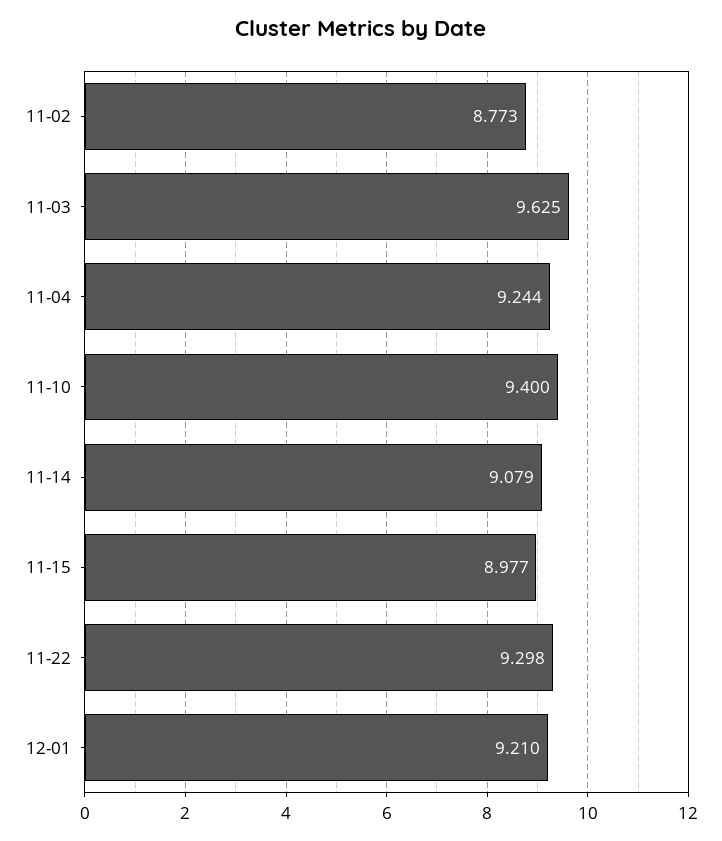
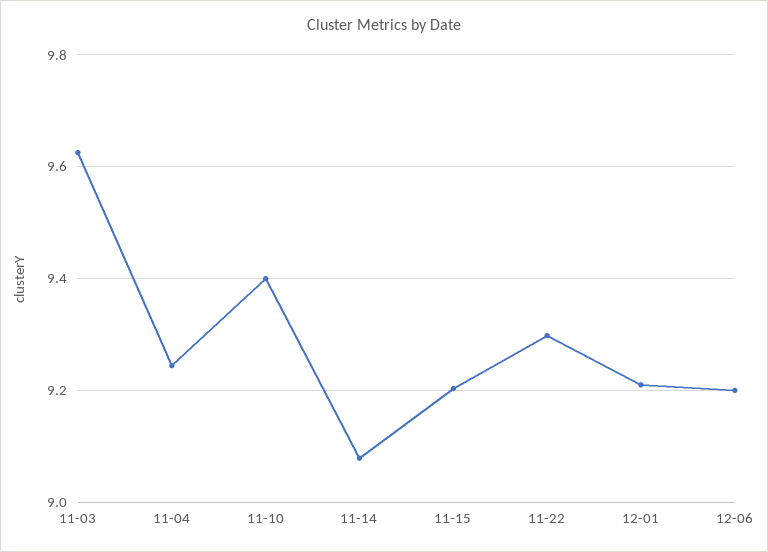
11-02: 8.773 -> none
11-15: 8.977 -> 9.2
12-06: none -> 9.2

